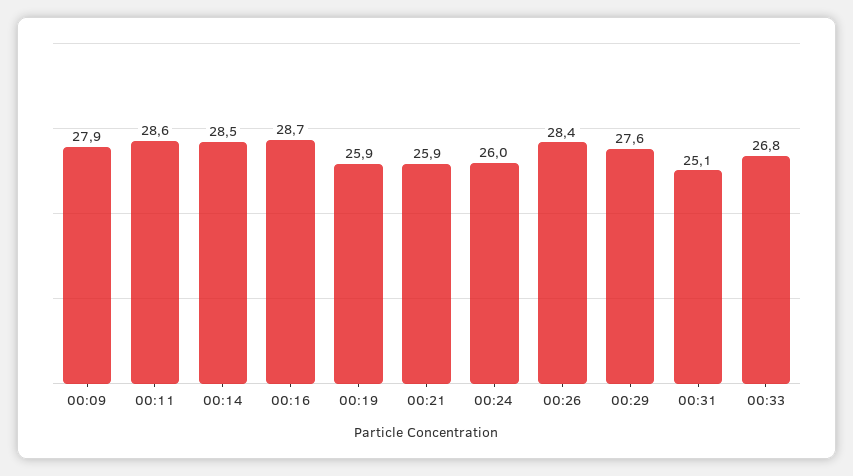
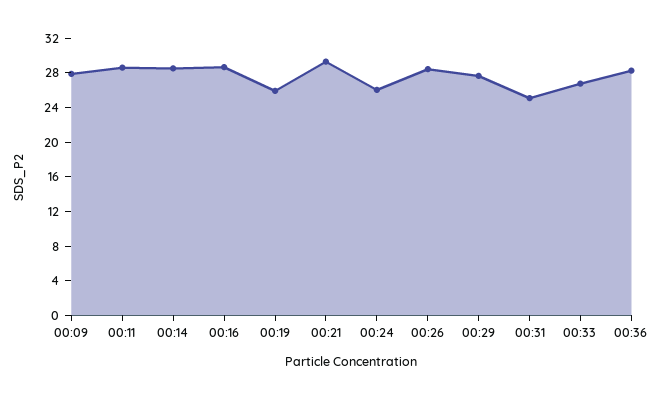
00:21: 25.9 -> 29
00:36: none -> 28

